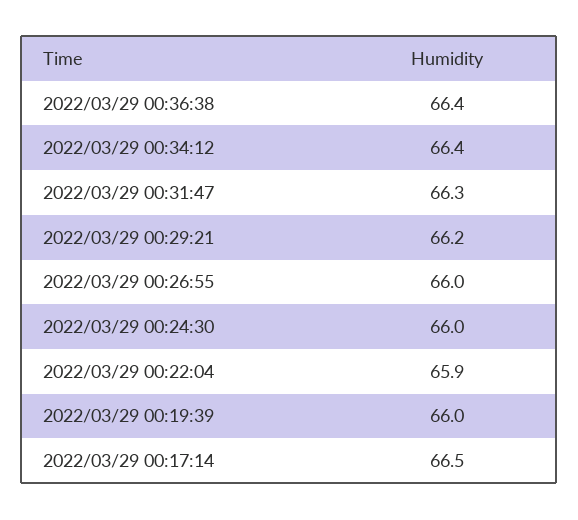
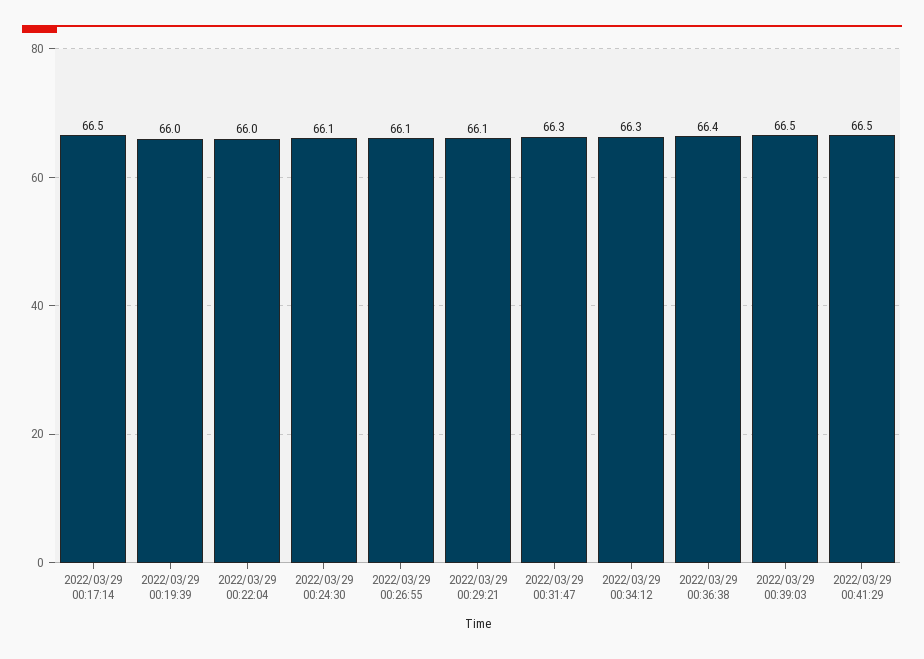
2022/03/29 00:34:12: 66.4 -> 66.3
2022/03/29 00:29:21: 66.2 -> 66.1
2022/03/29 00:26:55: 66 -> 66.1
2022/03/29 00:24:30: 66 -> 66.1
2022/03/29 00:22:04: 65.9 -> 66
2022/03/29 00:39:03: none -> 66.5
2022/03/29 00:41:29: none -> 66.5

